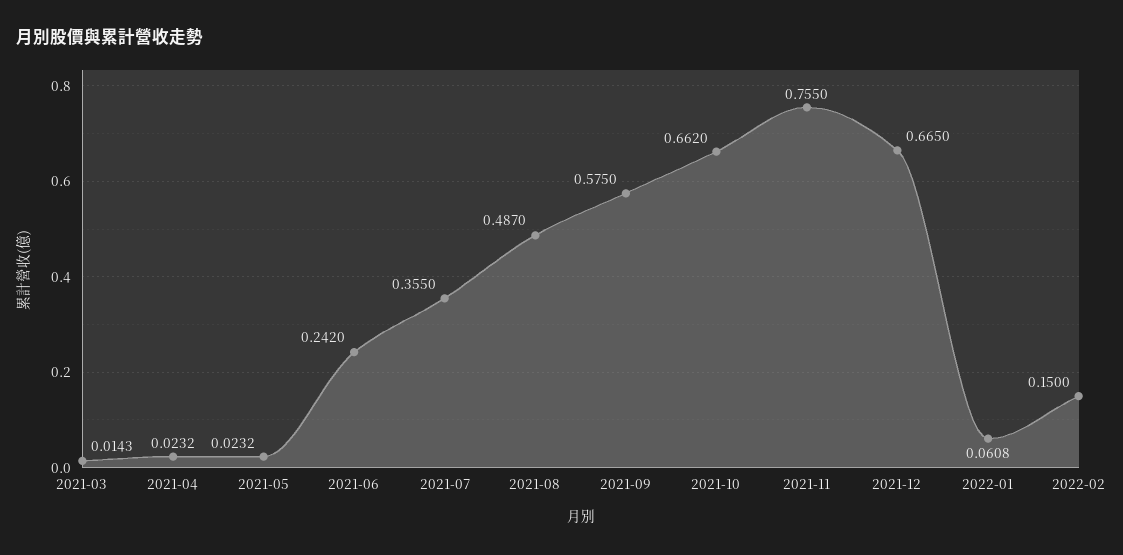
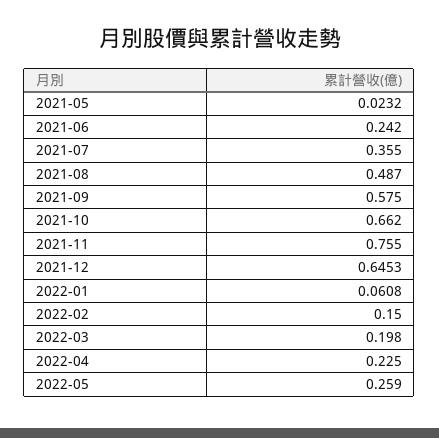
2021-03: 0.0143 -> none
2021-04: 0.0232 -> none
2021-12: 0.665 -> 0.6453
2022-03: none -> 0.198
2022-04: none -> 0.225
2022-05: none -> 0.259

